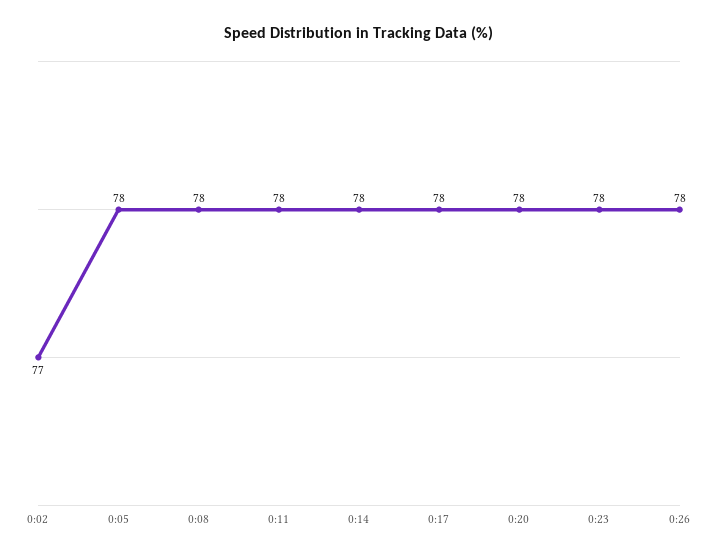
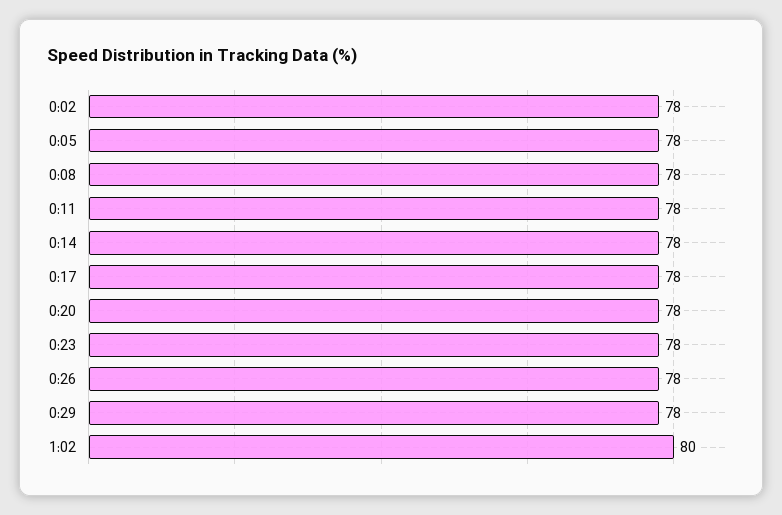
0:02: 77 -> 78
0:29: none -> 78
1:02: none -> 80

